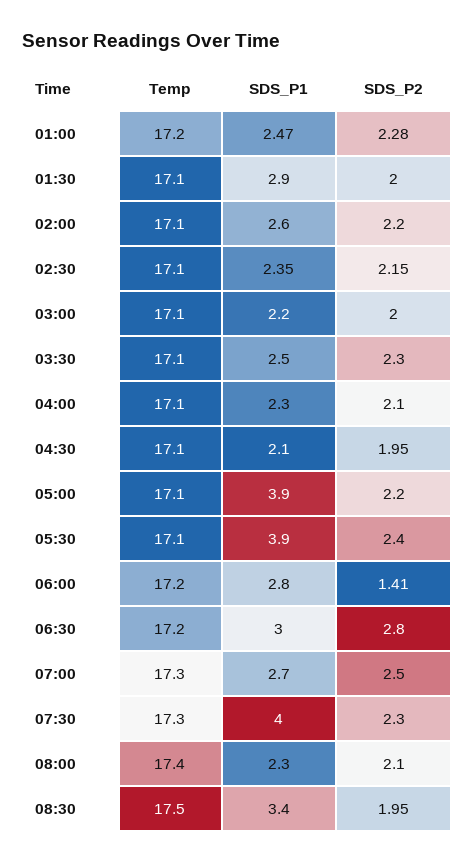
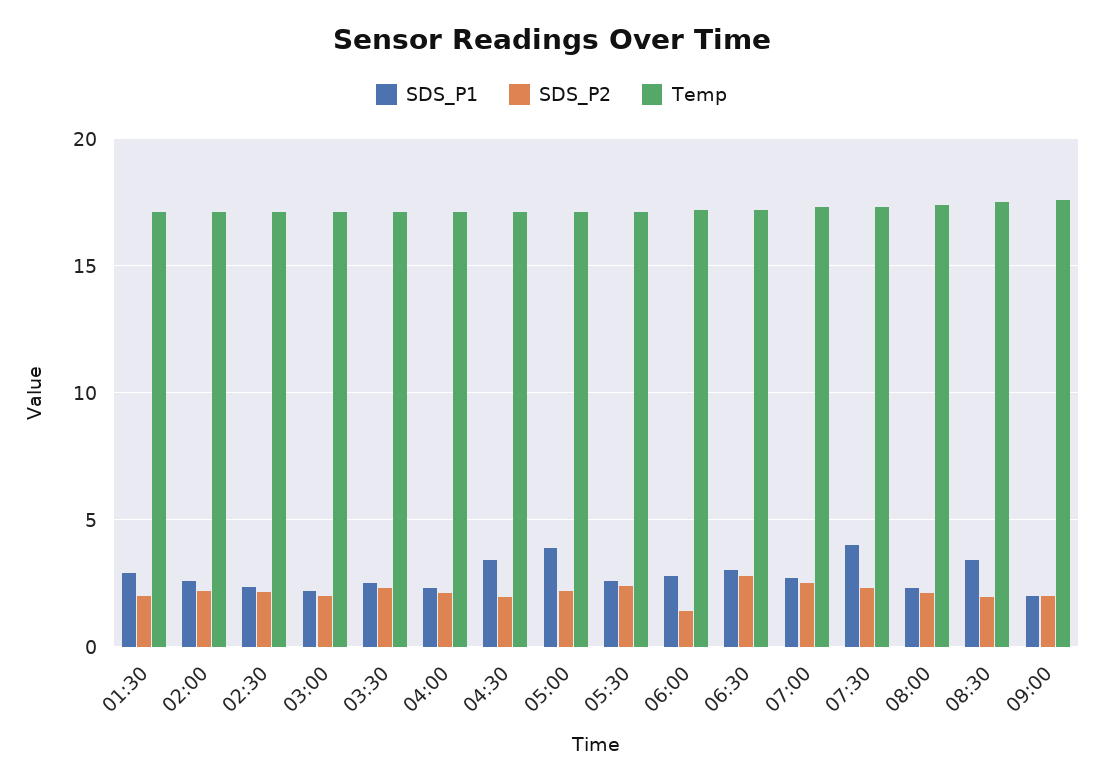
Temp, 01:00: 17.2 -> none
SDS_P1, 01:00: 2.47 -> none
SDS_P2, 01:00: 2.28 -> none
SDS_P1, 04:30: 2.1 -> 3.5
SDS_P1, 05:30: 3.9 -> 2.5
SDS_P1, 09:00: none -> 2
SDS_P2, 09:00: none -> 2
Temp, 09:00: none -> 17.5

